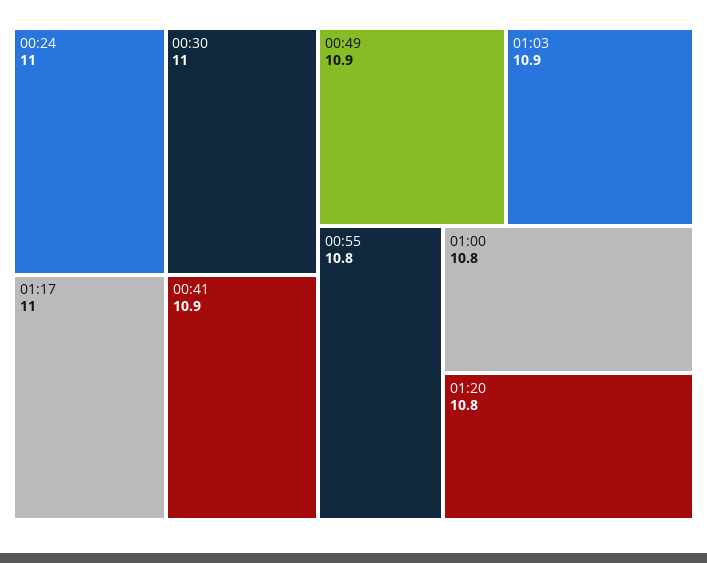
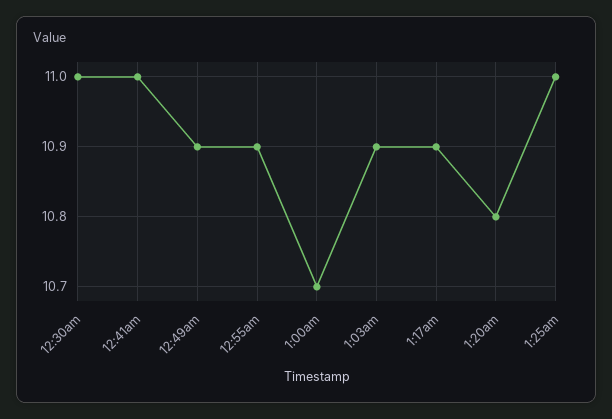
00:24: 11 -> none
01:17: 11 -> 10.9
00:41: 10.9 -> 11
00:55: 10.8 -> 10.9
01:00: 10.8 -> 10.7
1:25am: none -> 11

